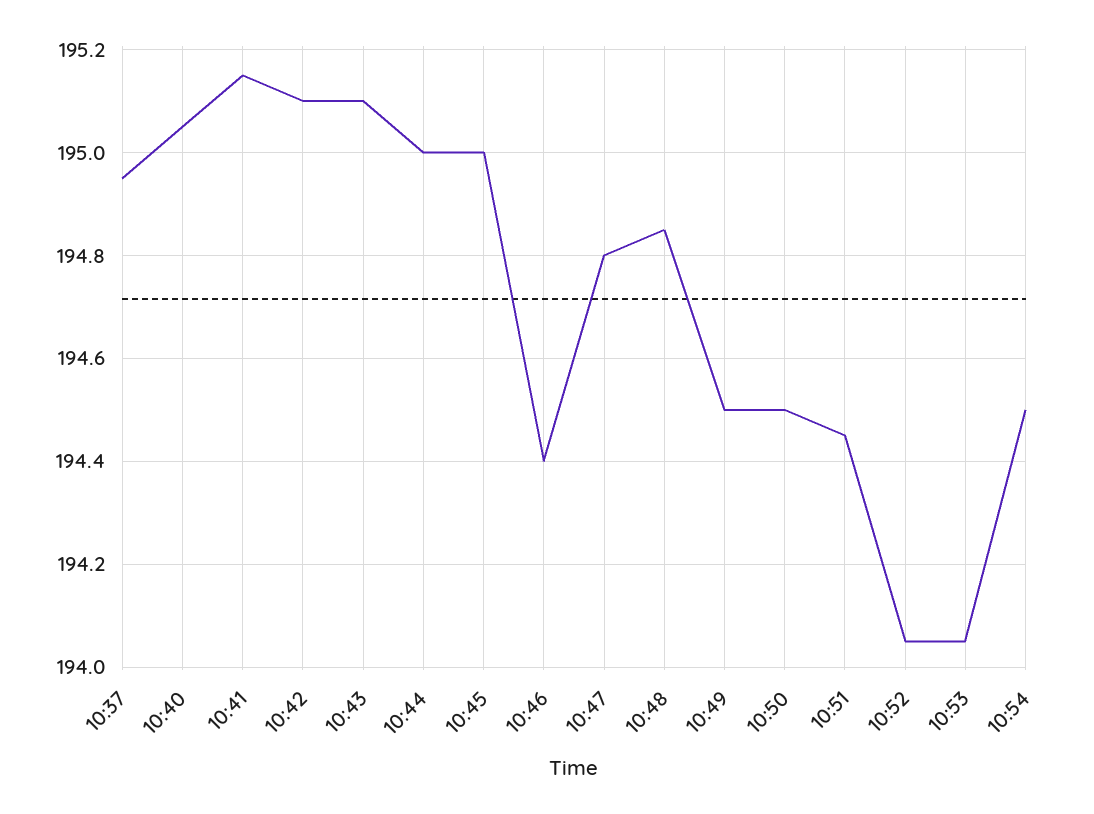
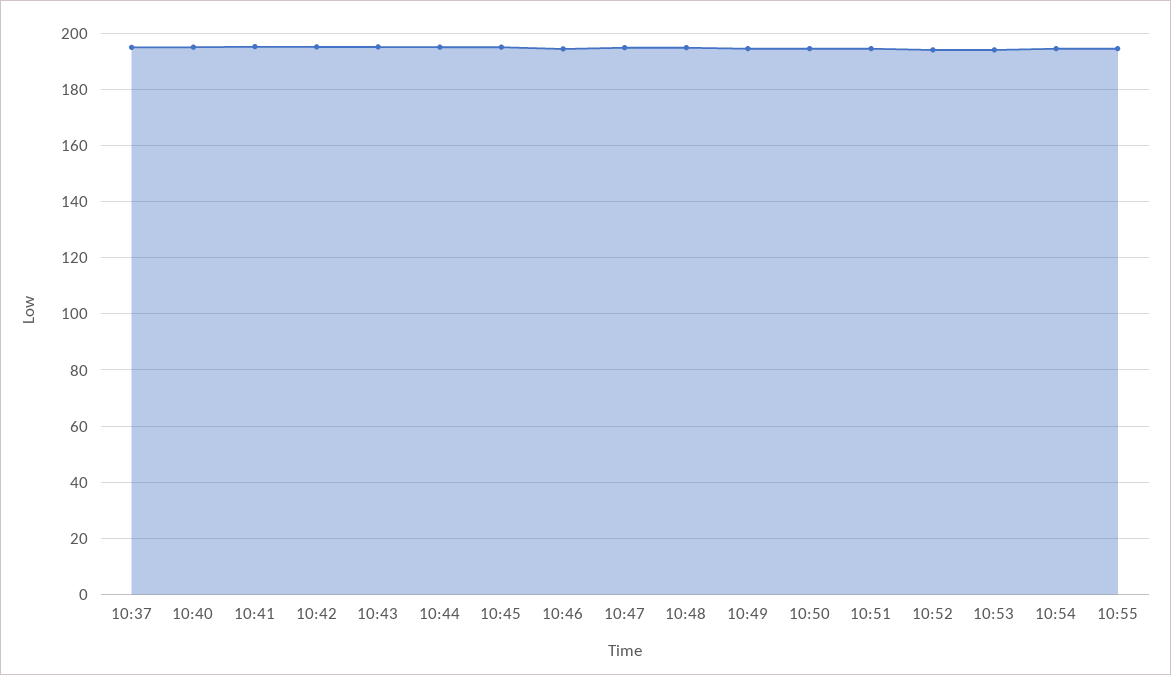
10:55: none -> 195

